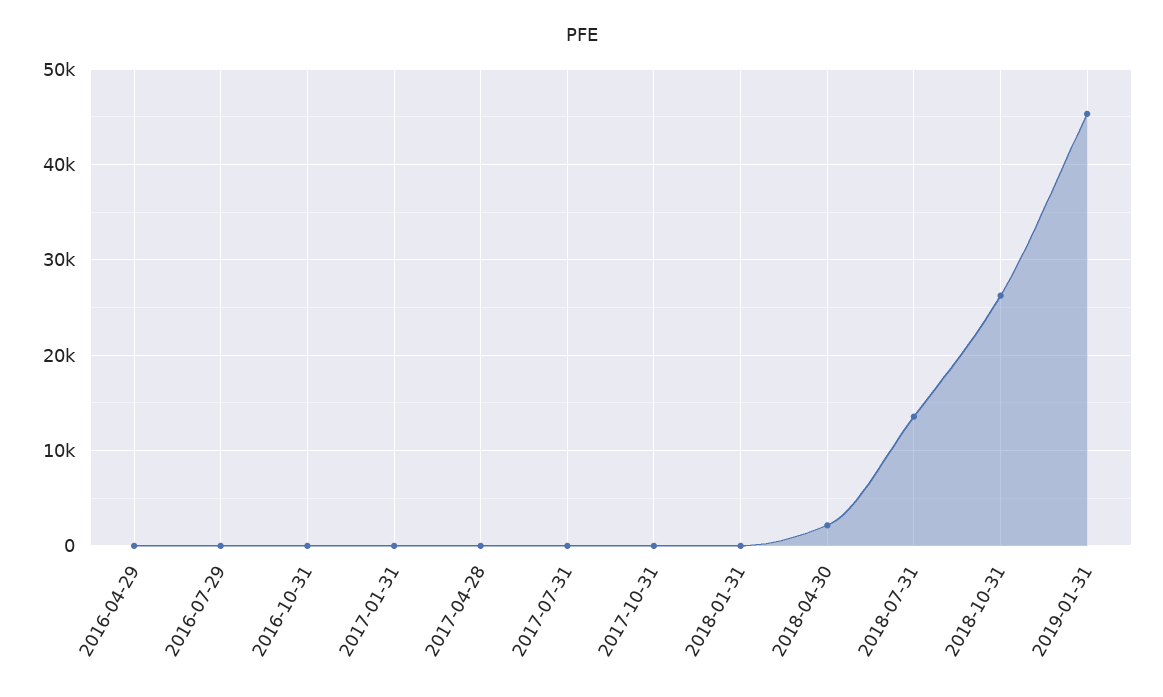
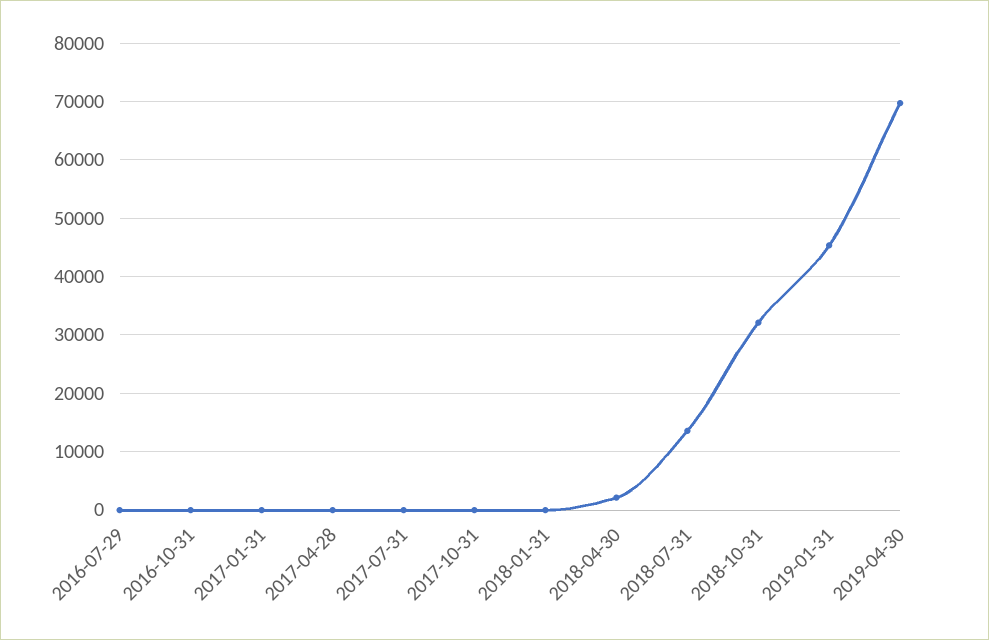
2016-04-29: 0 -> none
2018-10-31: 26000 -> 32000
2019-04-30: none -> 70000

